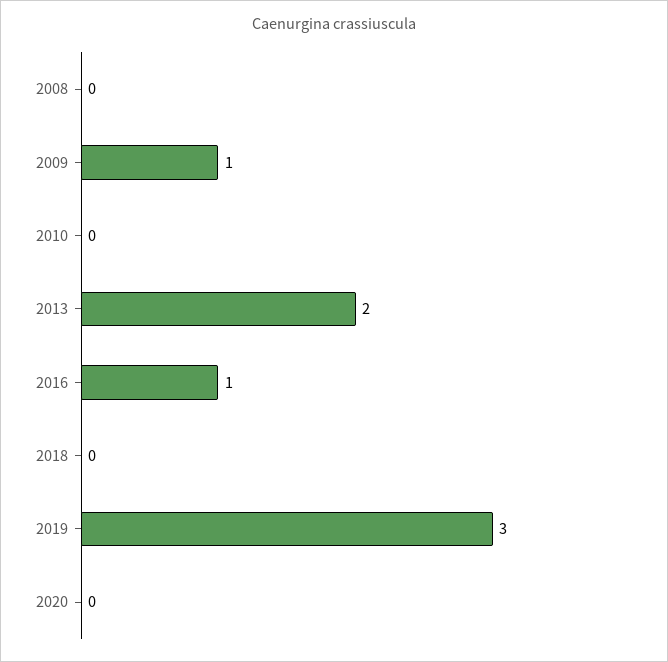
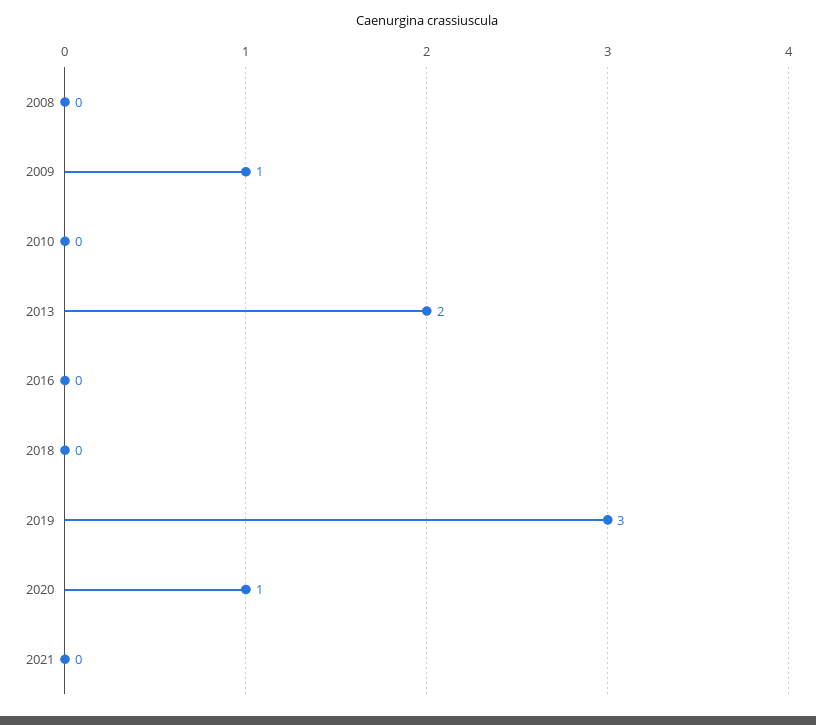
2016: 1 -> 0
2020: 0 -> 1
2021: none -> 0

